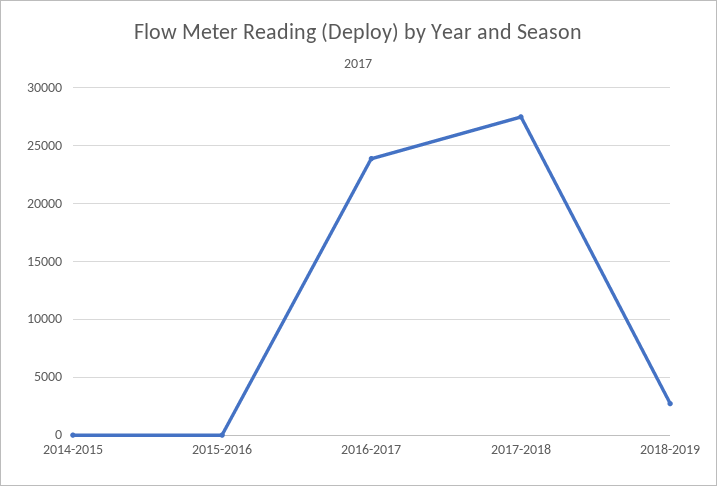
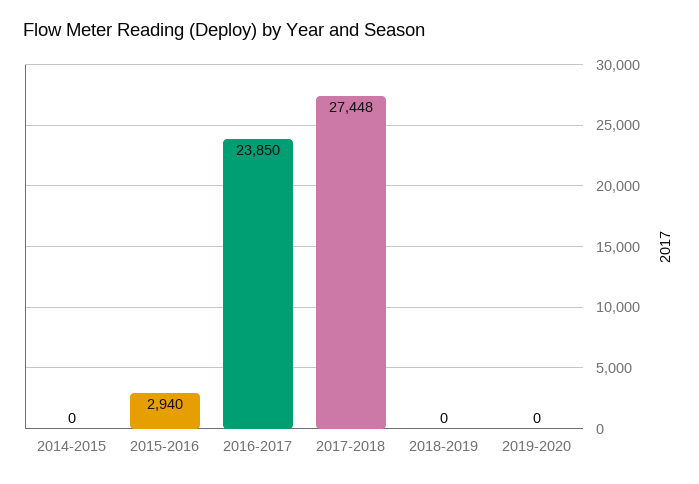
2015-2016: 0 -> 2940
2018-2019: 3000 -> 0
2019-2020: none -> 0

